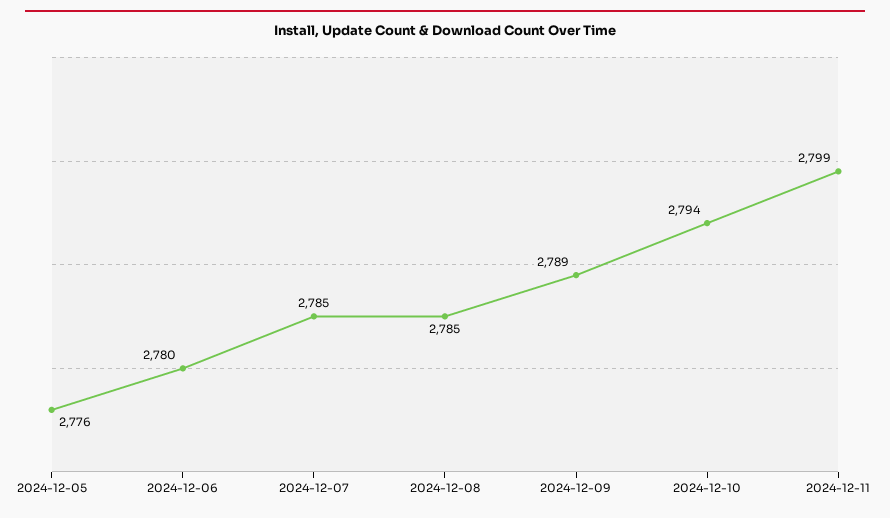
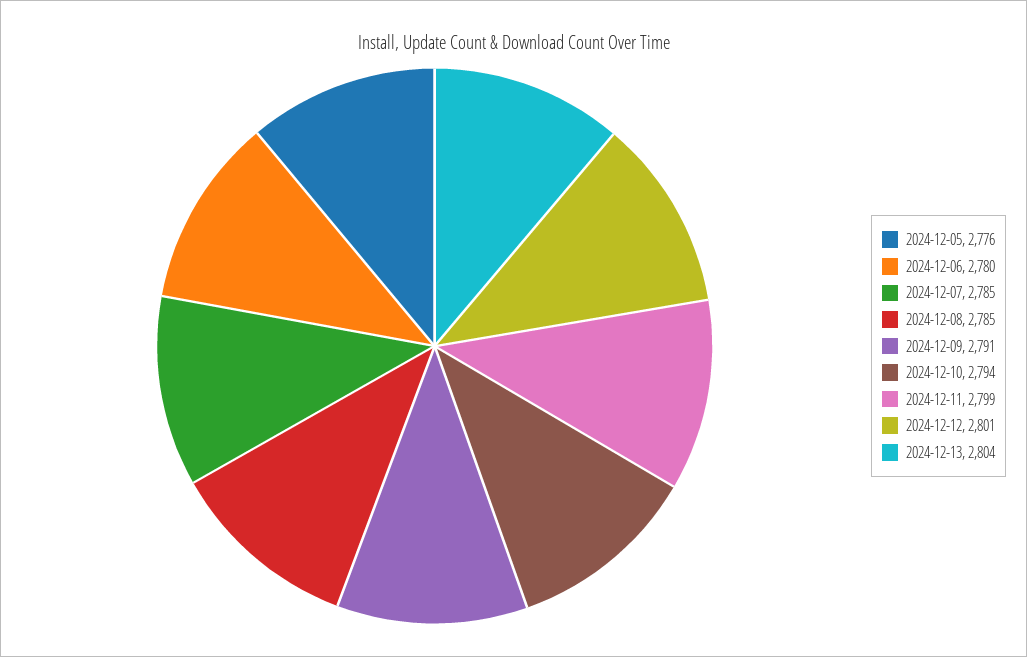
2024-12-09: 2789 -> 2791
2024-12-12: none -> 2801
2024-12-13: none -> 2804

